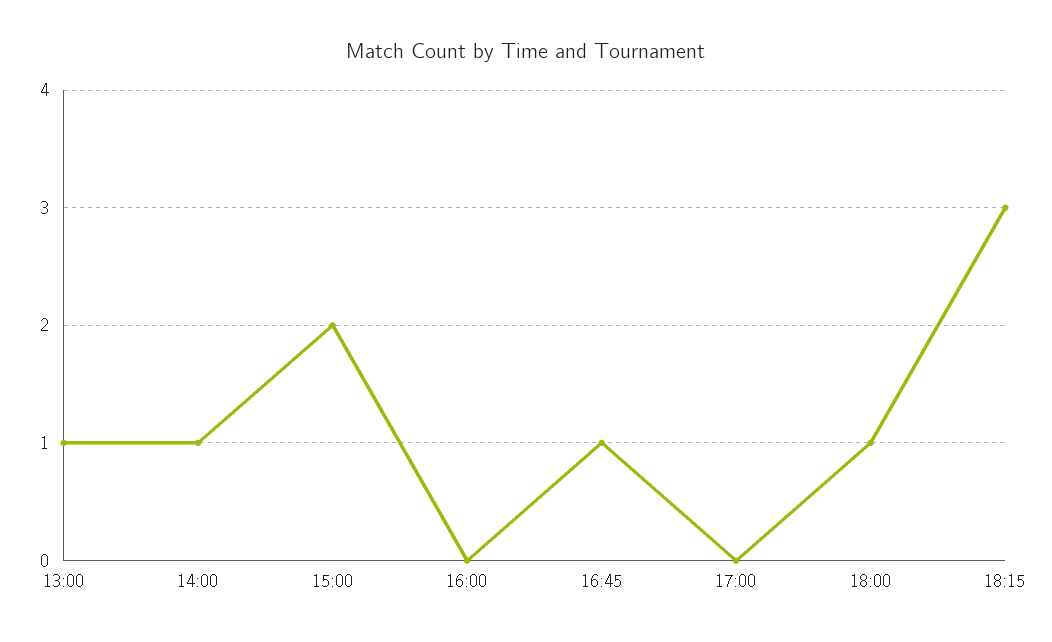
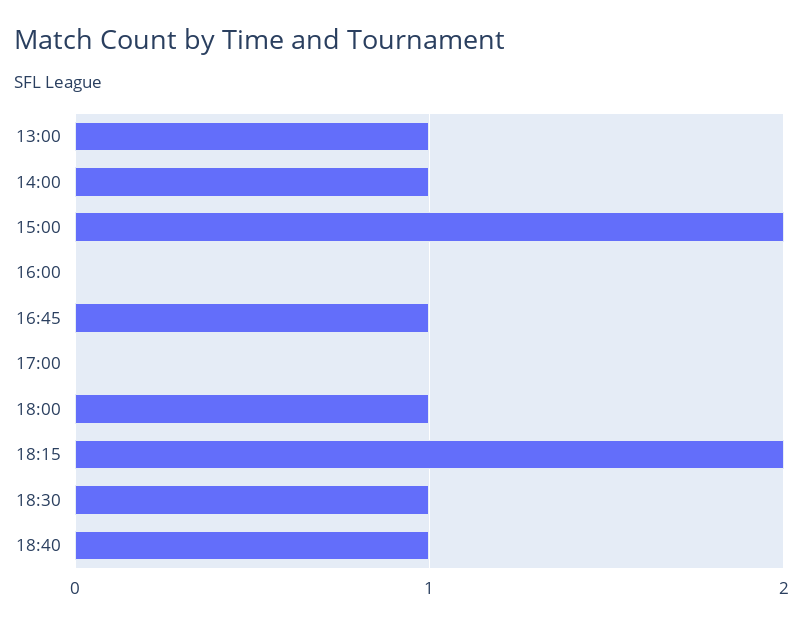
18:15: 3 -> 2
18:30: none -> 1
18:40: none -> 1

